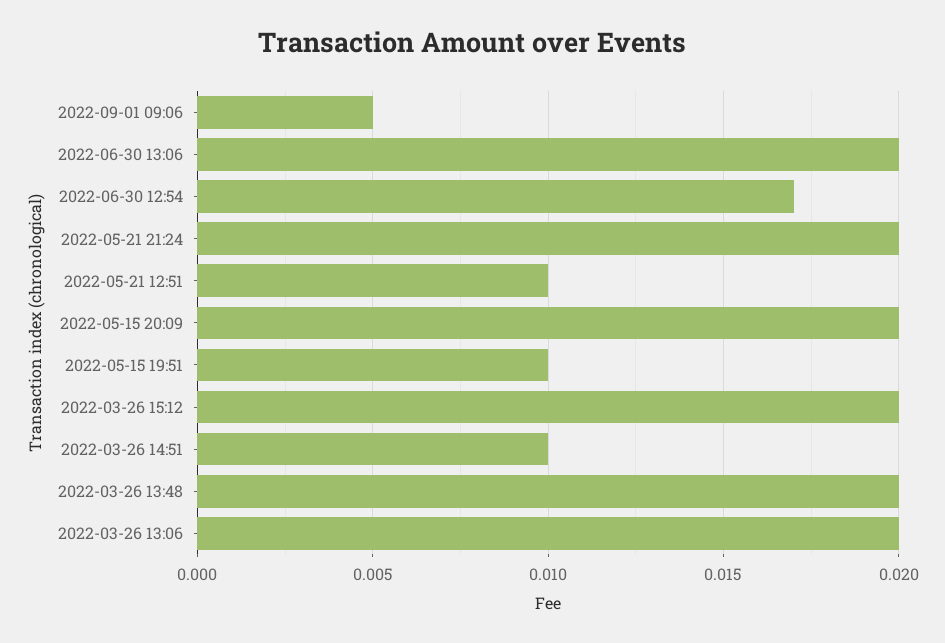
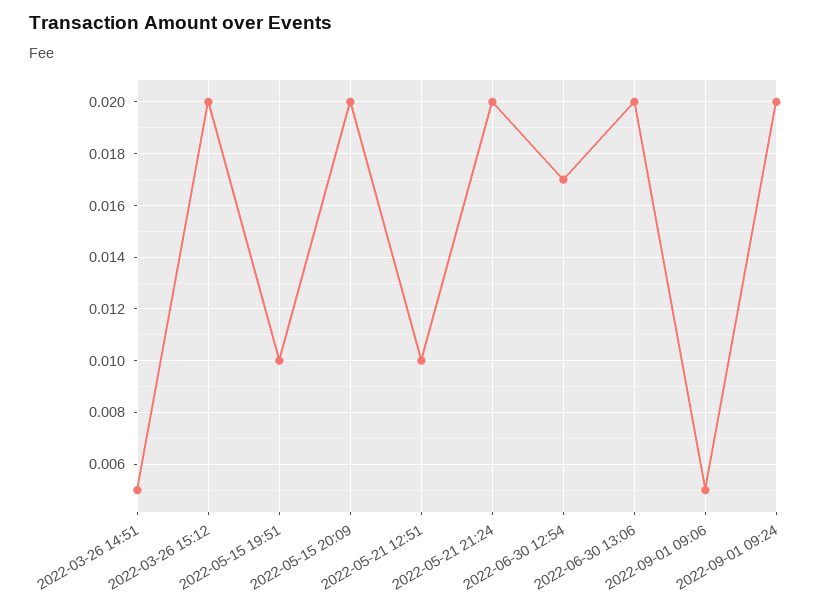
2022-03-26 14:51: 0.01 -> 0.005
2022-03-26 13:48: 0.02 -> none
2022-03-26 13:06: 0.02 -> none
2022-09-01 09:24: none -> 0.02

